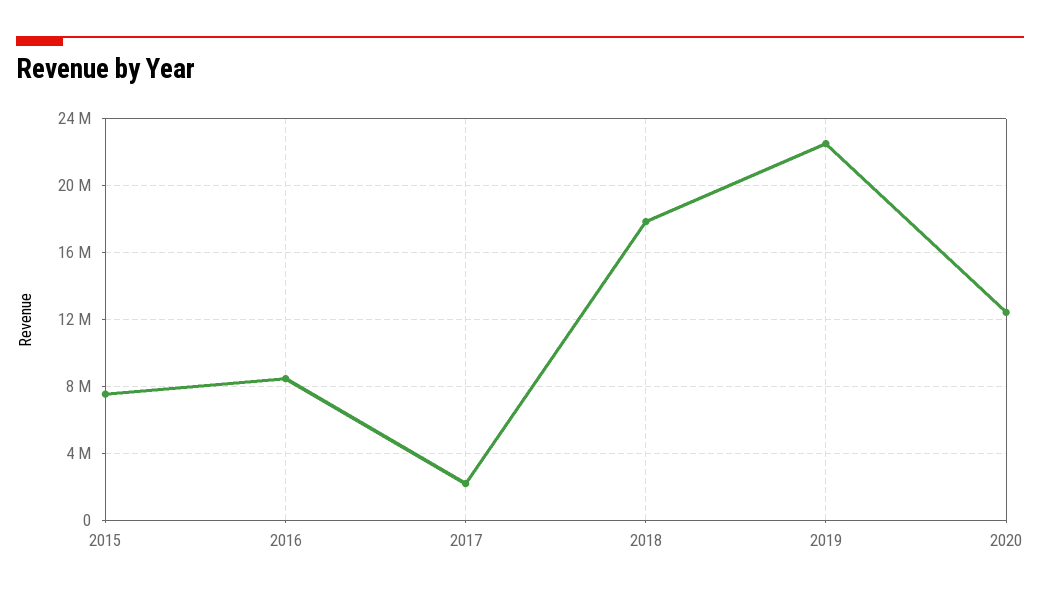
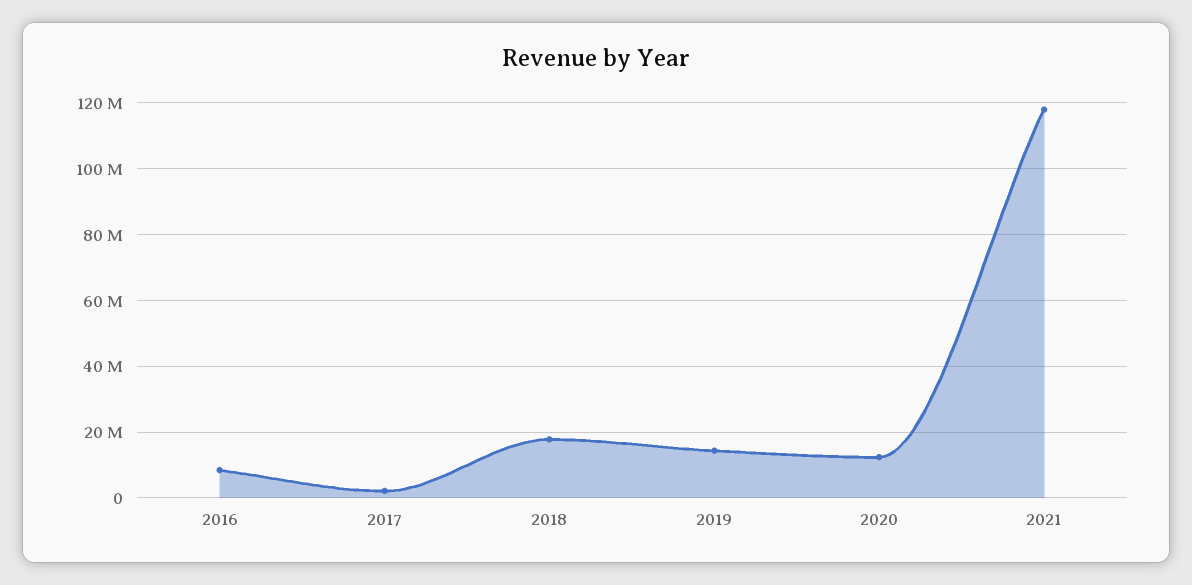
2015: 7500000 -> none
2019: 22500000 -> 14000000
2021: none -> 118000000

